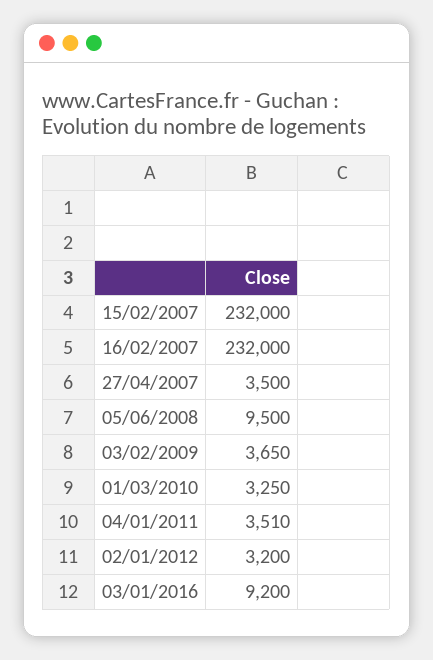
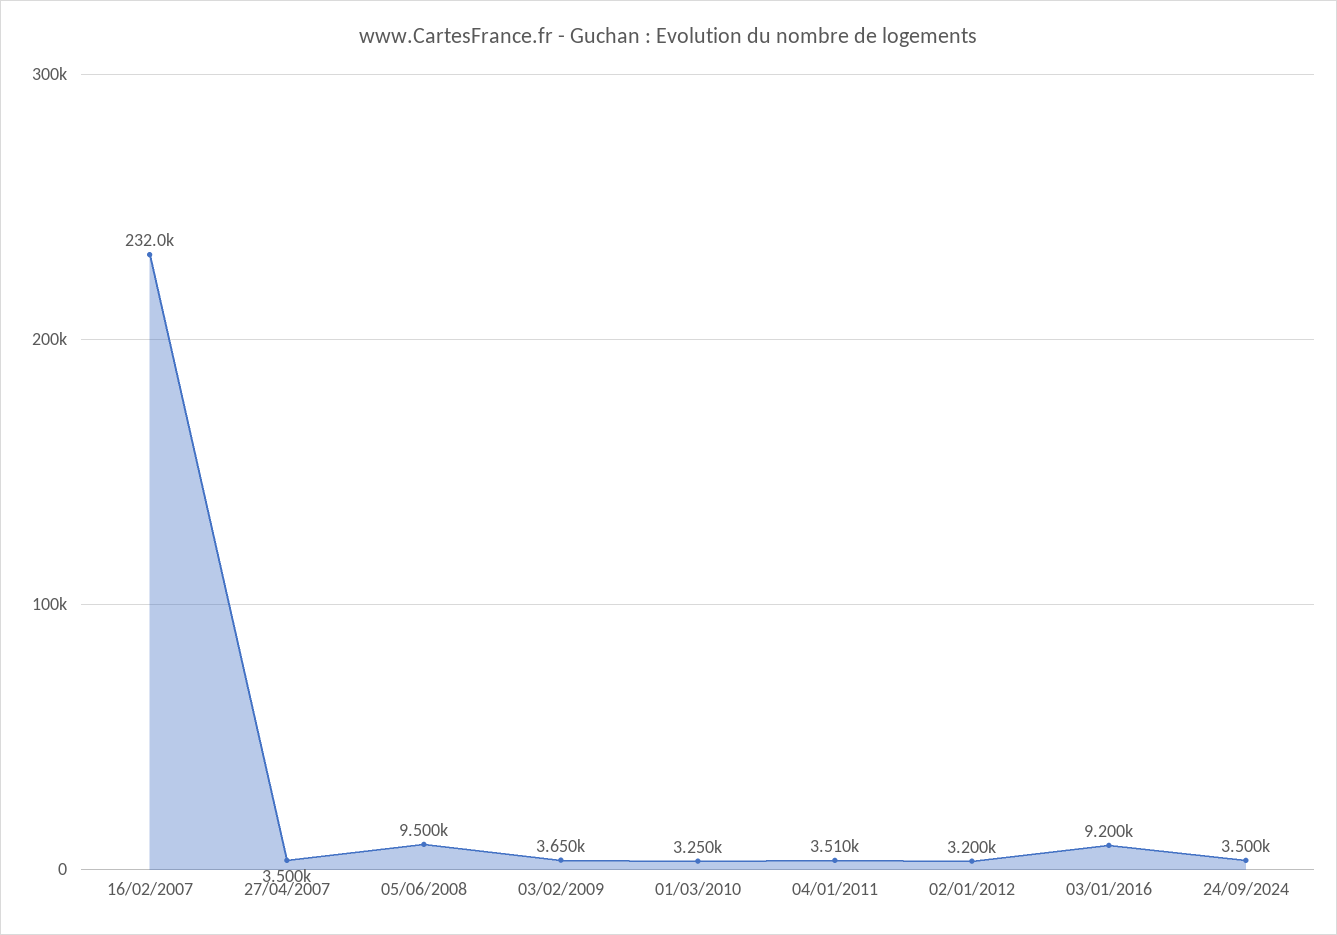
15/02/2007: 232000 -> none
24/09/2024: none -> 3500

